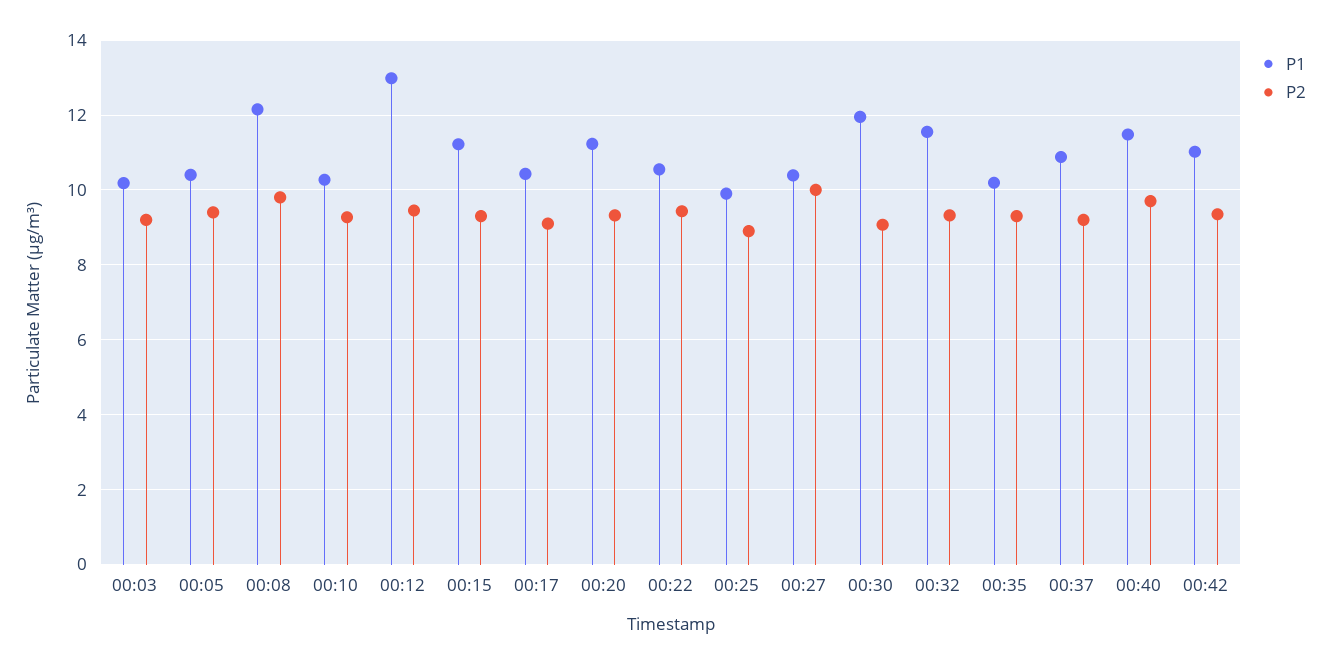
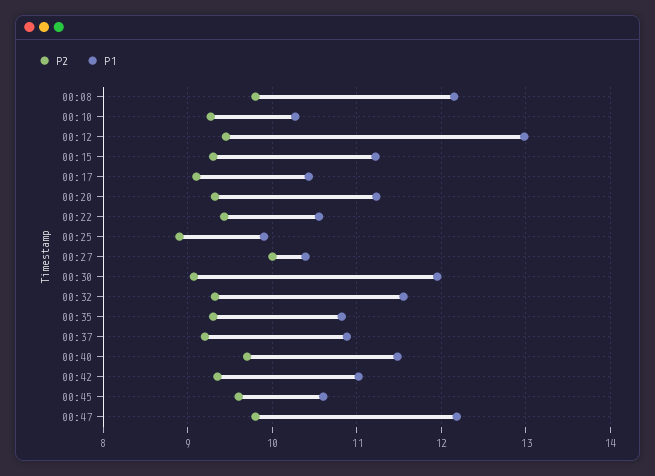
P1, 00:03: 10.2 -> none
P2, 00:03: 9.2 -> none
P1, 00:05: 10.4 -> none
P2, 00:05: 9.4 -> none
P1, 00:35: 10.2 -> 10.8
P2, 00:45: none -> 9.6
P1, 00:45: none -> 10.6
P2, 00:47: none -> 9.8
P1, 00:47: none -> 12.2

